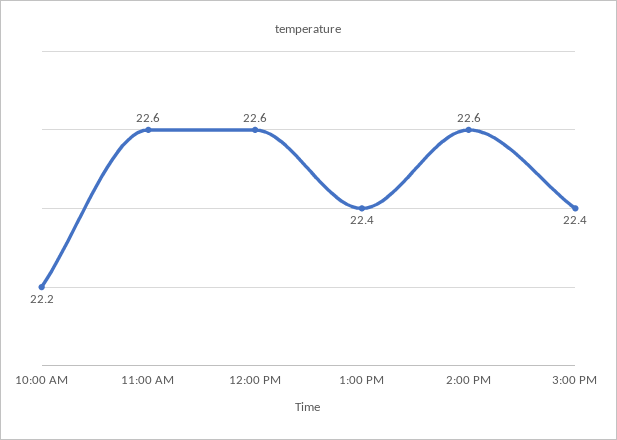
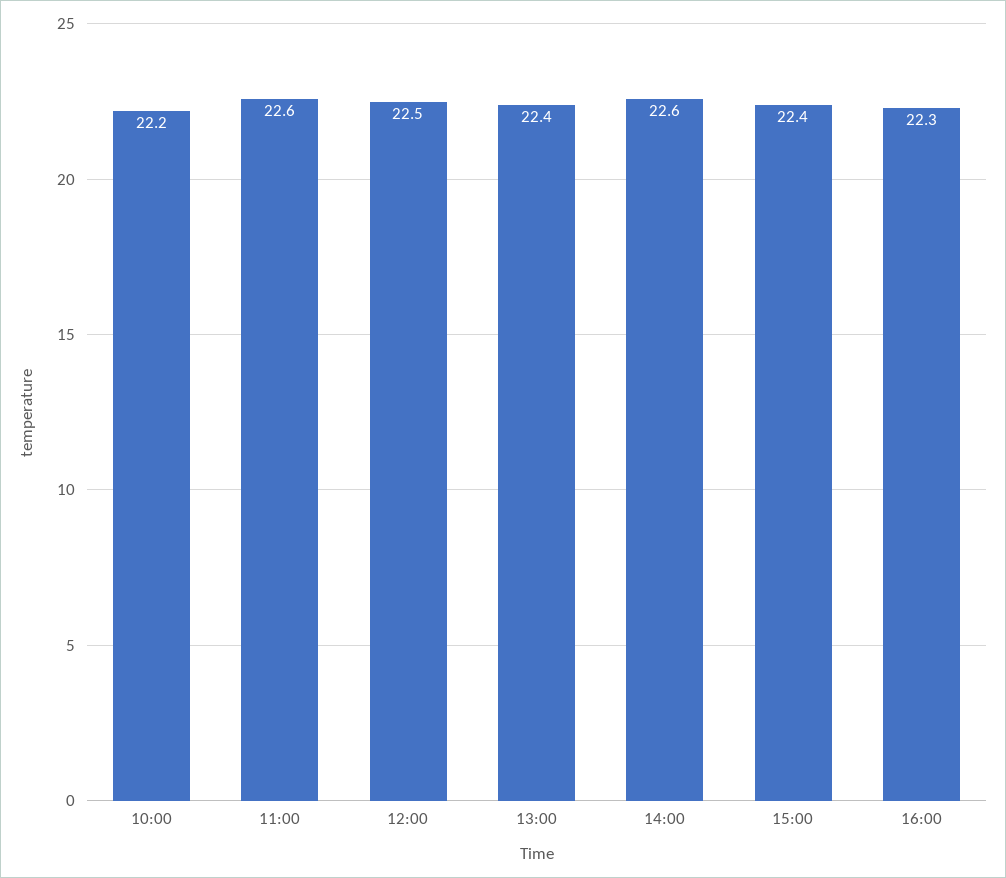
12:00 PM: 22.6 -> 22.5
16:00: none -> 22.3

